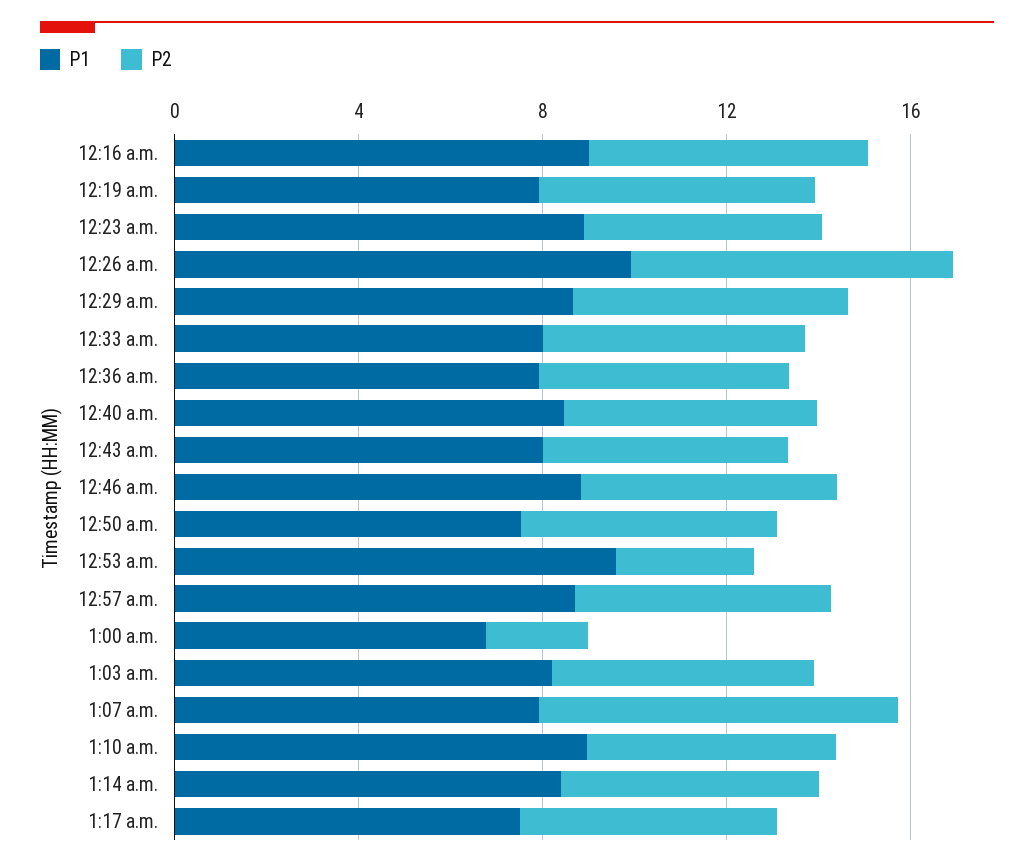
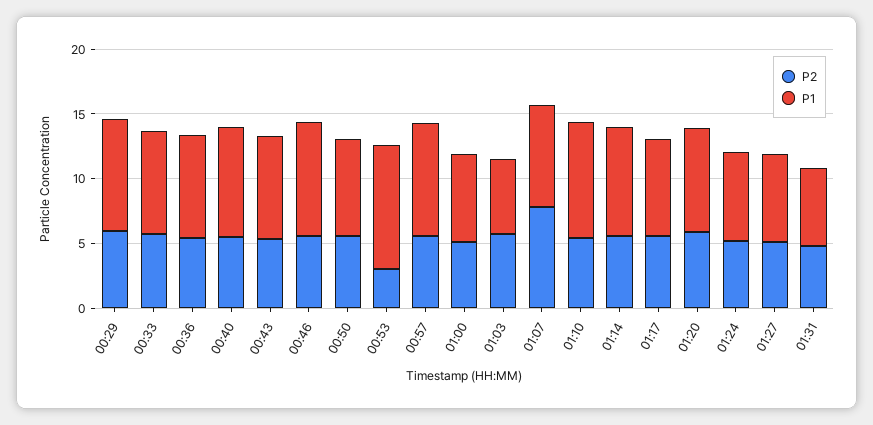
P1, 12:16 a.m.: 9 -> none
P2, 12:16 a.m.: 6 -> none
P1, 12:19 a.m.: 8 -> none
P2, 12:19 a.m.: 6 -> none
P1, 12:23 a.m.: 9 -> none
P2, 12:23 a.m.: 5 -> none
P1, 12:26 a.m.: 10 -> none
P2, 12:26 a.m.: 7 -> none
P2, 1:00 a.m.: 2 -> 5
P1, 1:03 a.m.: 8 -> 6
P2, 01:20: none -> 6
P1, 01:20: none -> 8
P2, 01:24: none -> 5
P1, 01:24: none -> 7
P2, 01:27: none -> 5
P1, 01:27: none -> 7
P2, 01:31: none -> 5
P1, 01:31: none -> 6

